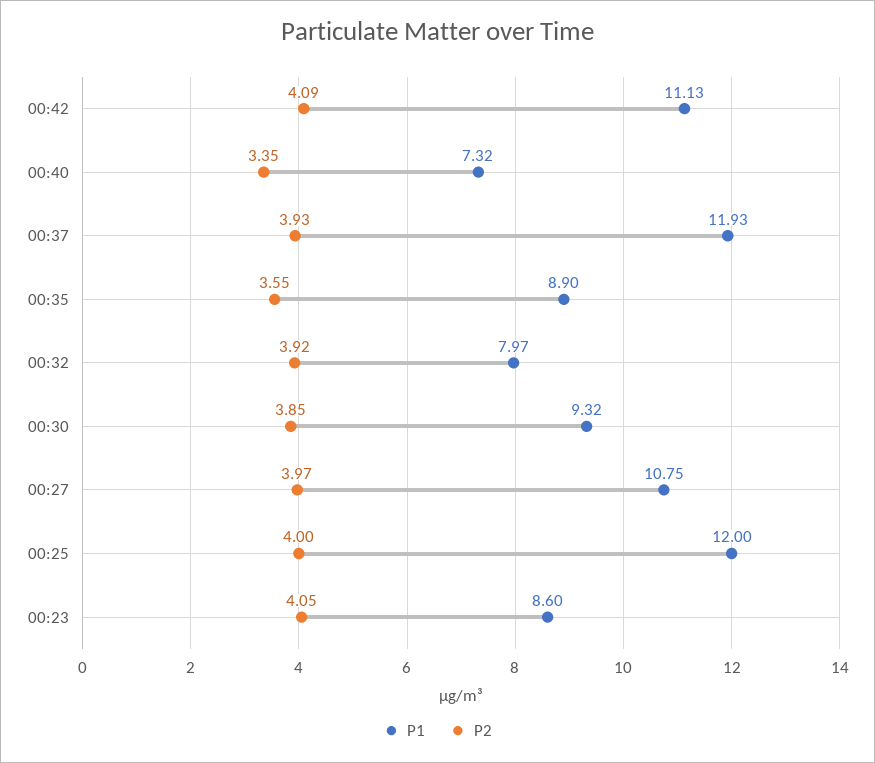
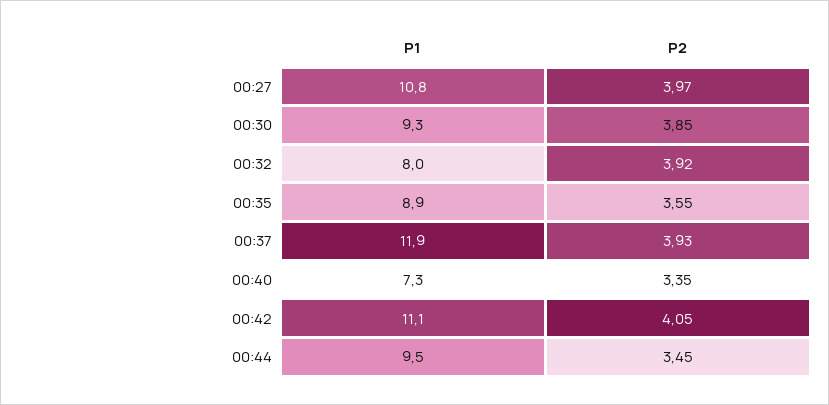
P2, 00:42: 4.09 -> 4.05
P1, 00:25: 12 -> none
P2, 00:25: 4 -> none
P1, 00:23: 8.6 -> none
P2, 00:23: 4.05 -> none
P1, 00:44: none -> 9.5
P2, 00:44: none -> 3.45

